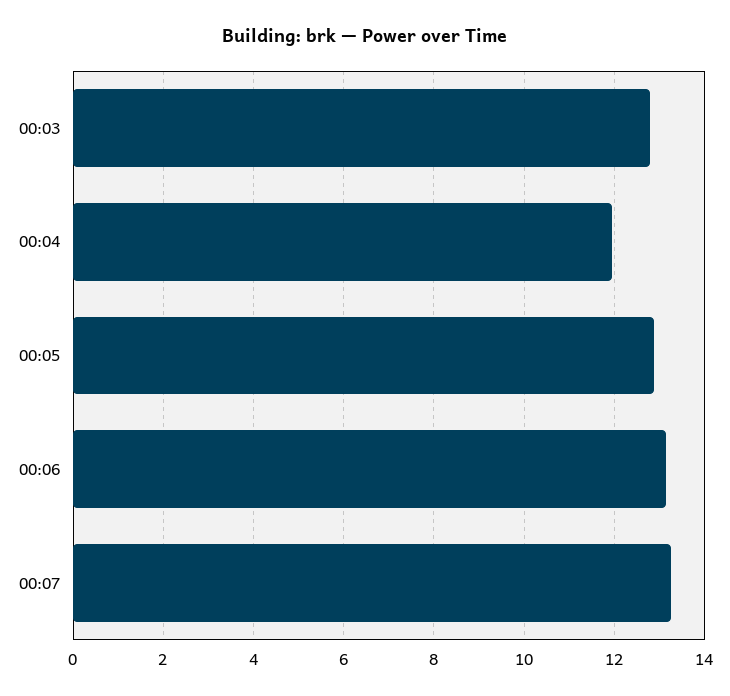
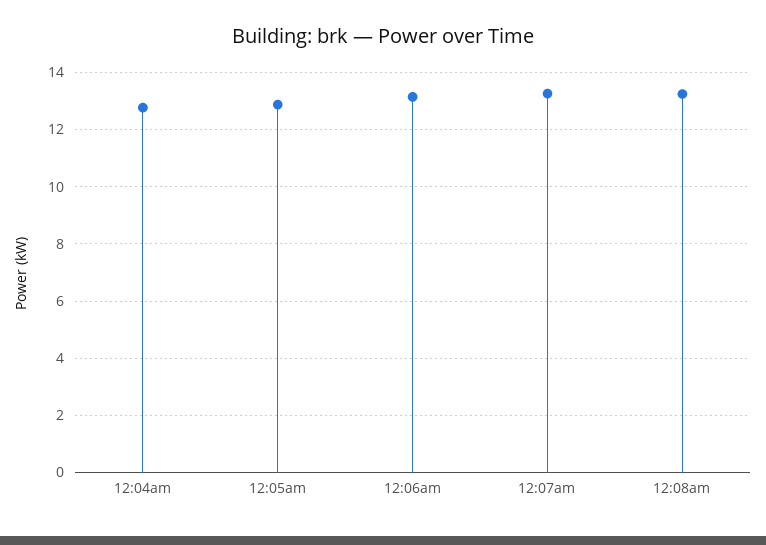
00:03: 12.8 -> none
00:04: 12 -> 12.75
12:08am: none -> 13.25

